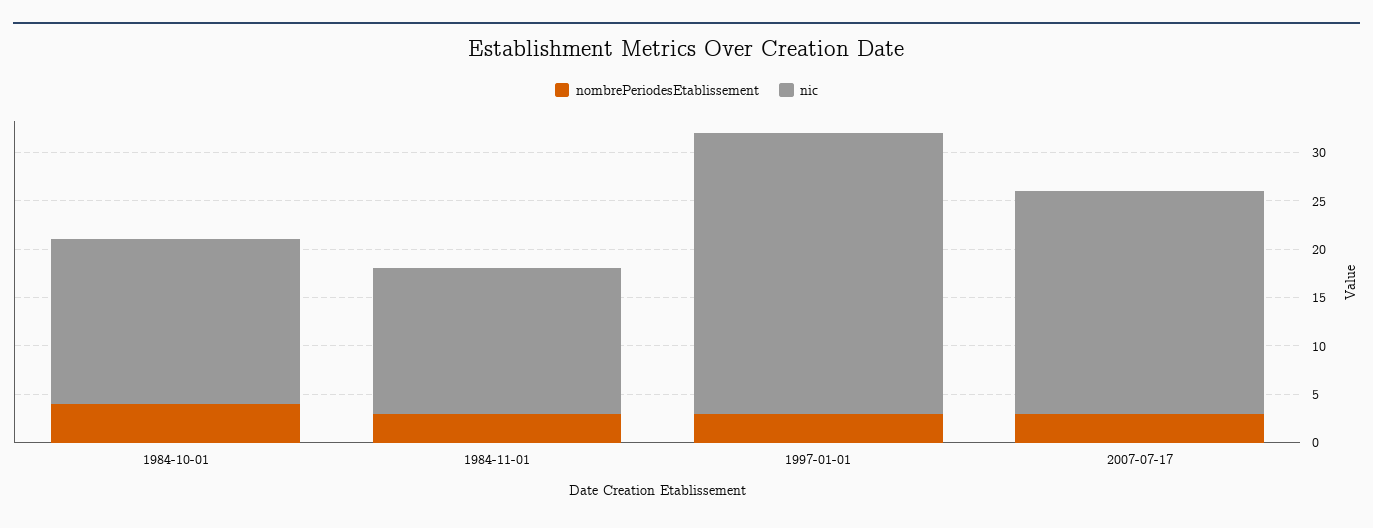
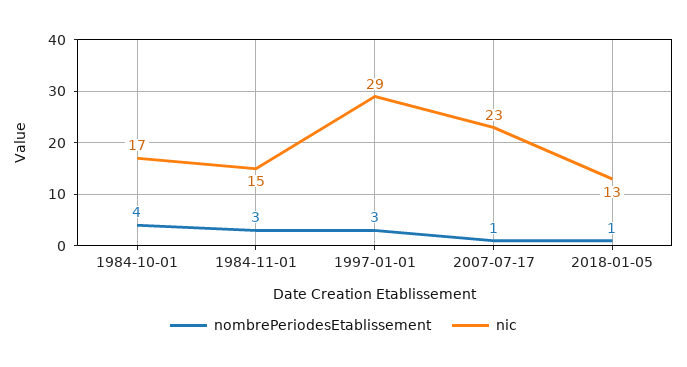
nombrePeriodesEtablissement, 2007-07-17: 3 -> 1
nombrePeriodesEtablissement, 2018-01-05: none -> 1
nic, 2018-01-05: none -> 13

